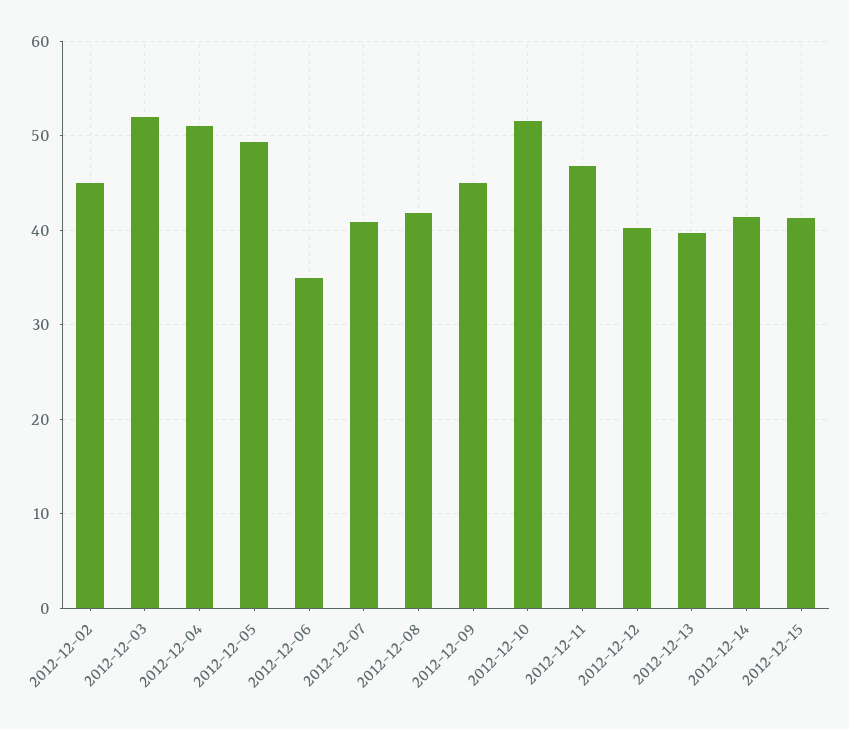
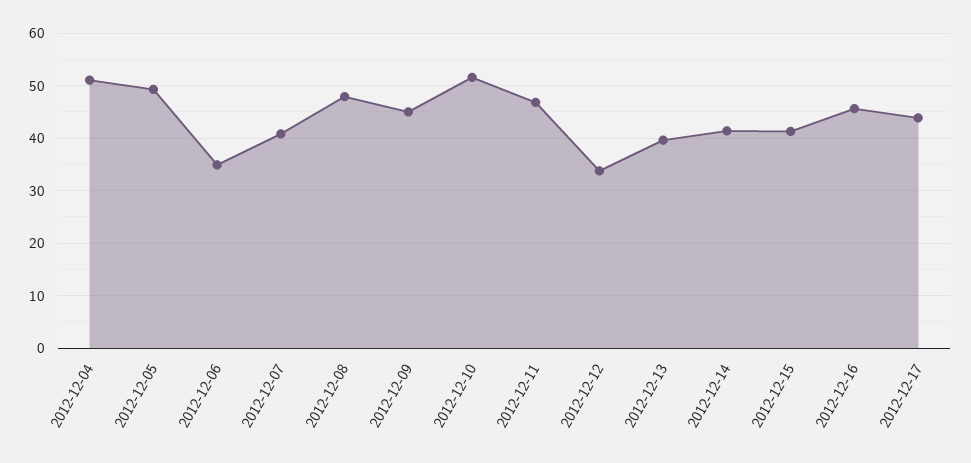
2012-12-02: 45 -> none
2012-12-03: 52 -> none
2012-12-08: 42 -> 48
2012-12-12: 40 -> 34
2012-12-16: none -> 46
2012-12-17: none -> 44

